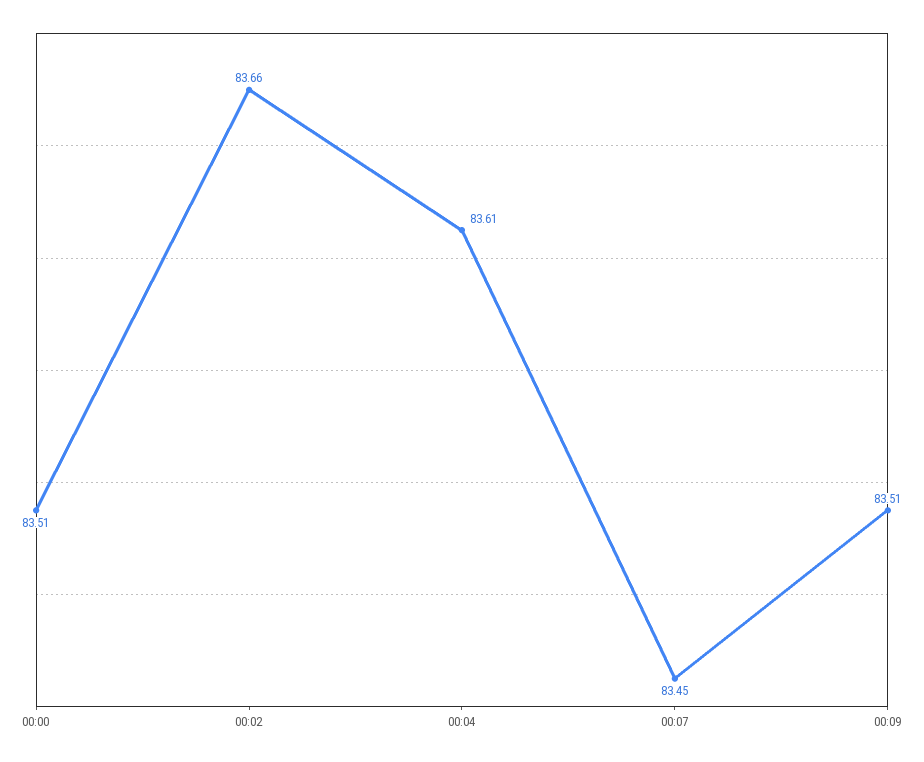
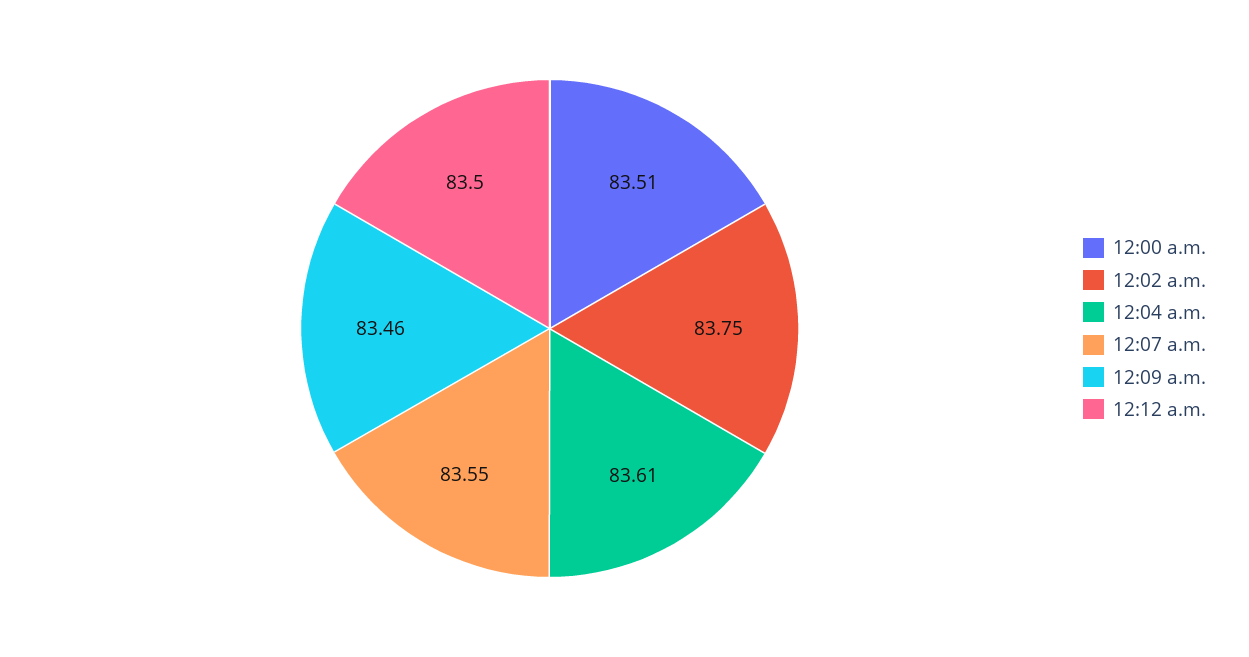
00:02: 83.66 -> 83.75
00:07: 83.45 -> 83.55
00:09: 83.51 -> 83.46
12:12 a.m.: none -> 83.5

